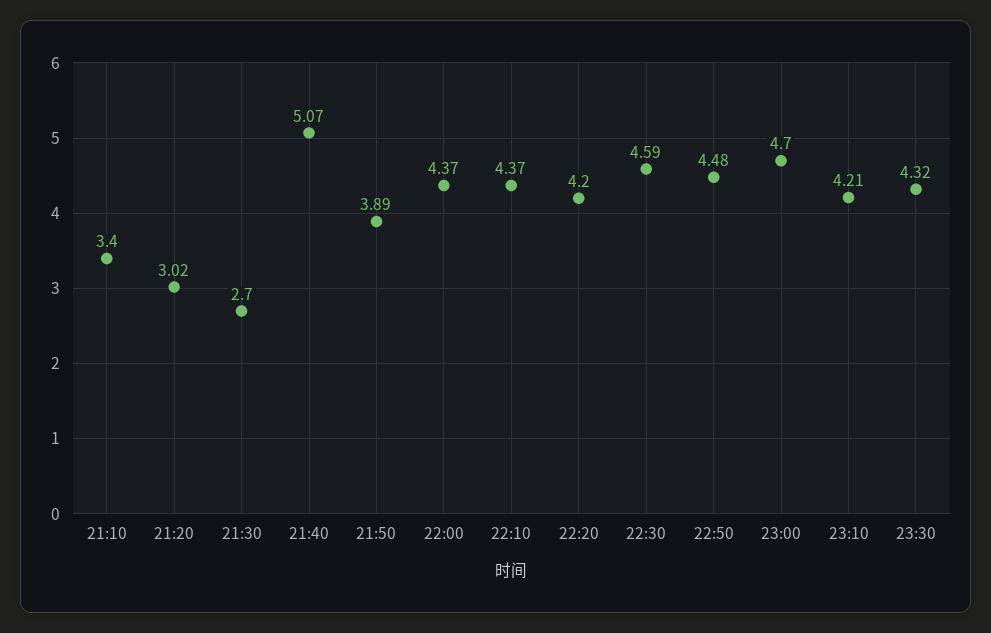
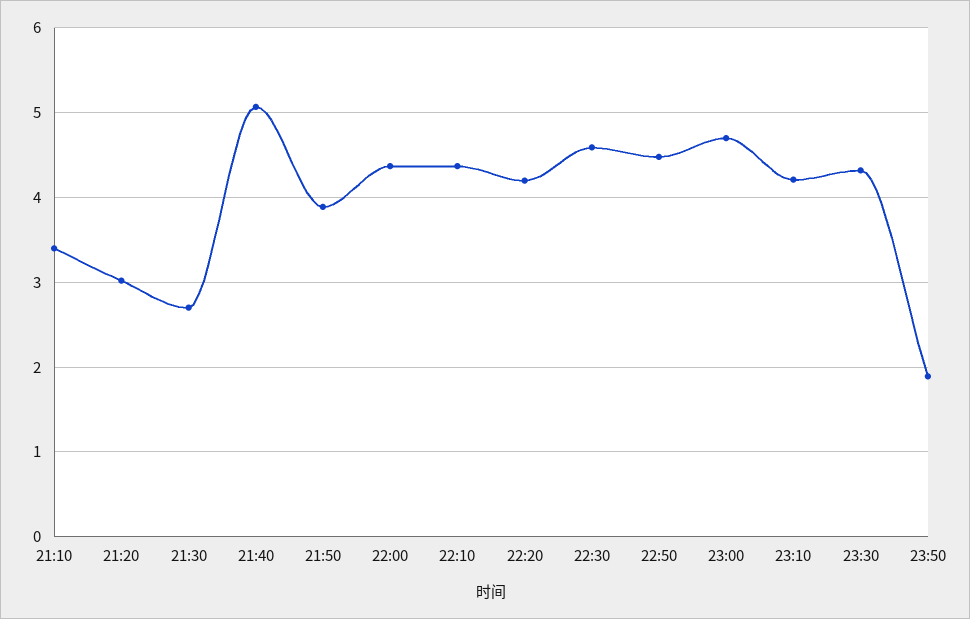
23:50: none -> 1.9

